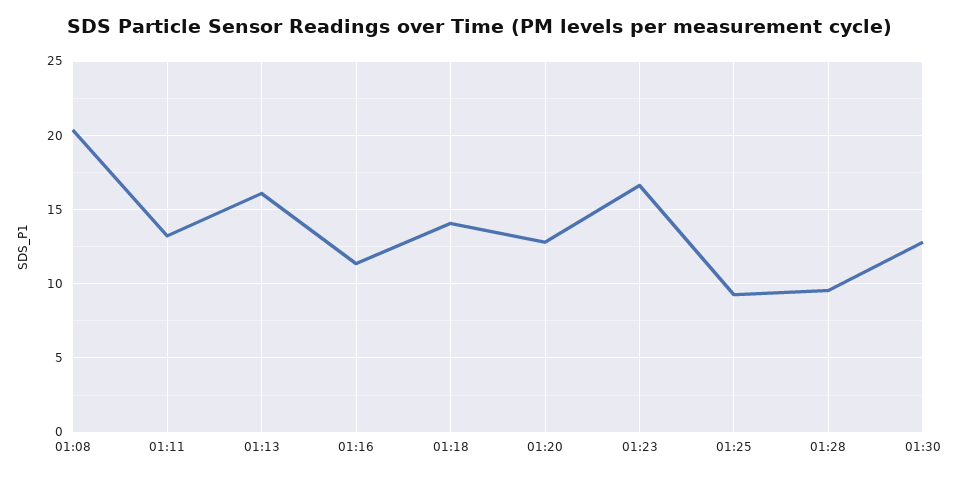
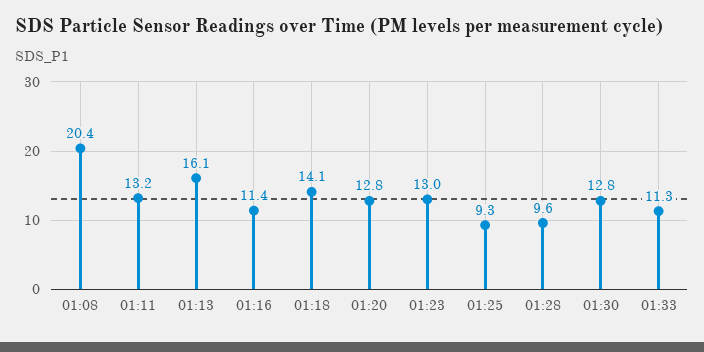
01:23: 16.5 -> 13
01:33: none -> 11.3

